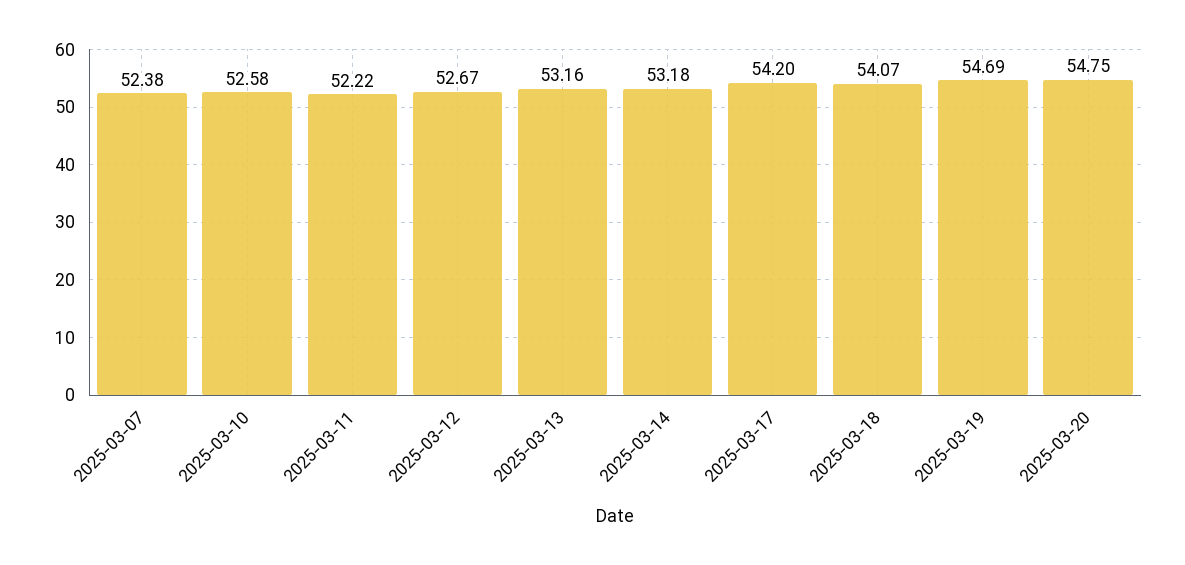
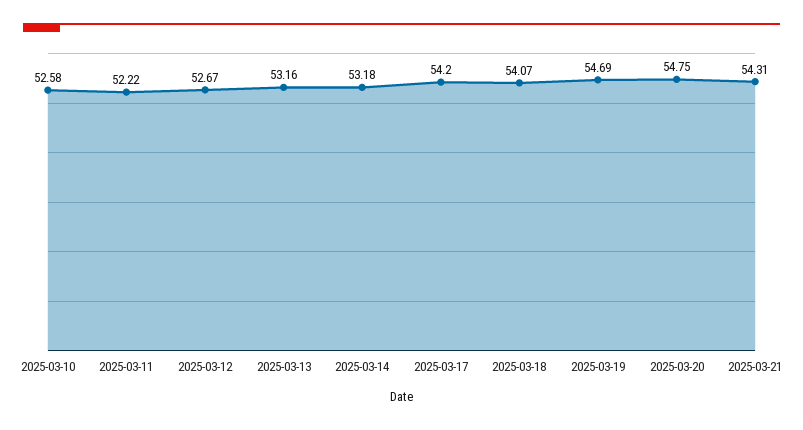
2025-03-07: 52.38 -> none
2025-03-21: none -> 54.31

